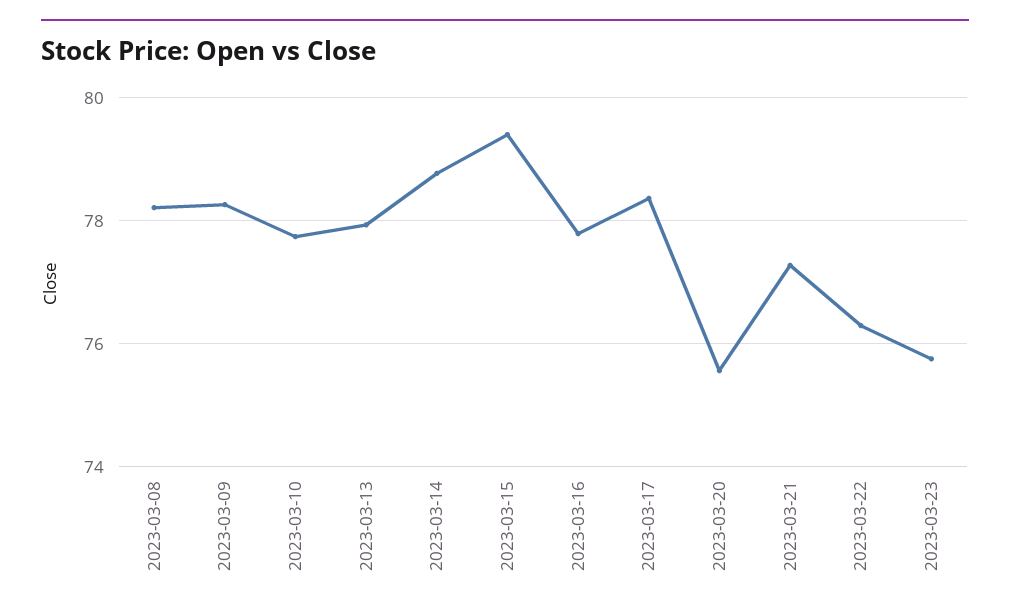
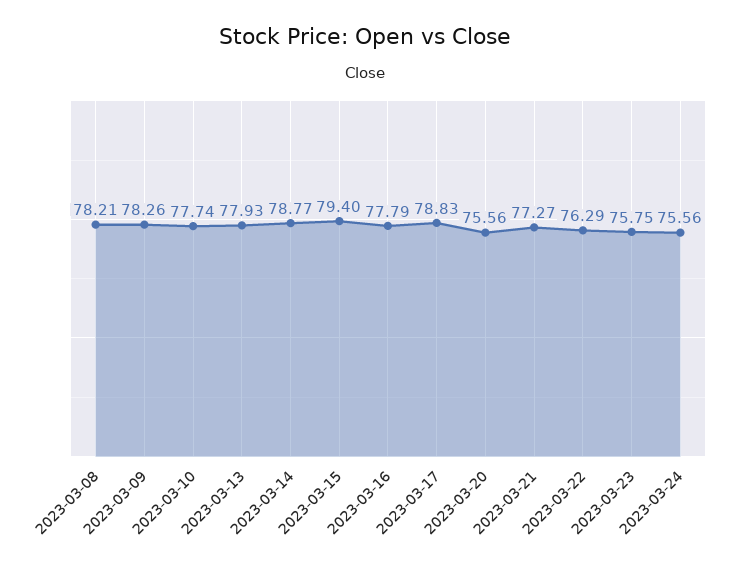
2023-03-17: 78.4 -> 78.83
2023-03-24: none -> 75.56

